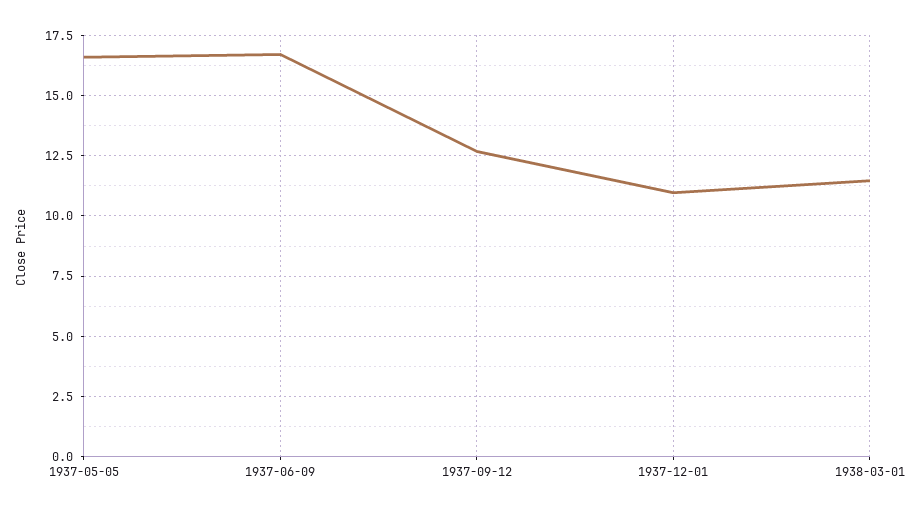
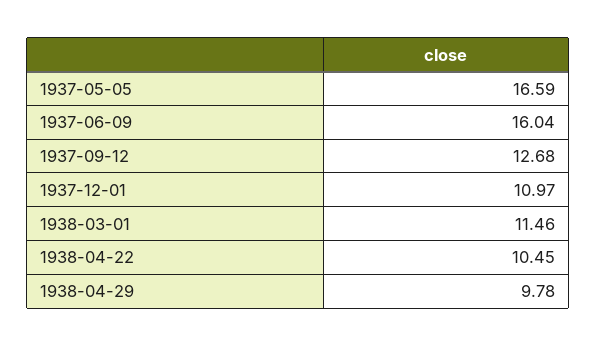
1937-06-09: 16.75 -> 16.04
1938-04-22: none -> 10.45
1938-04-29: none -> 9.78

